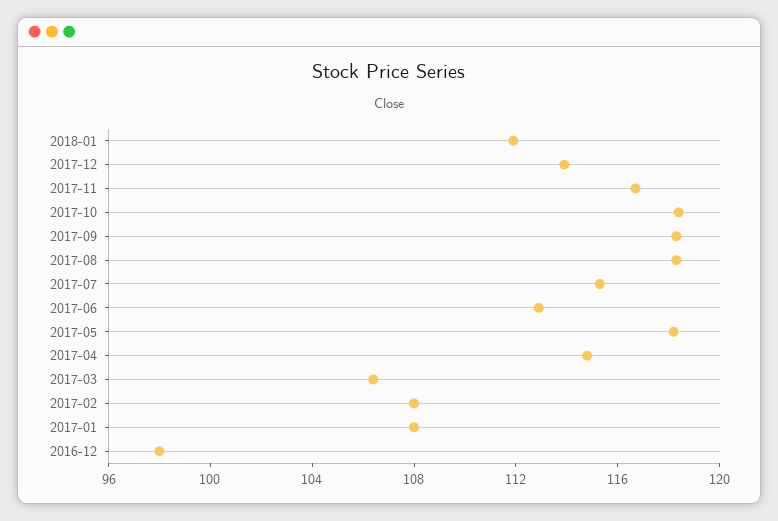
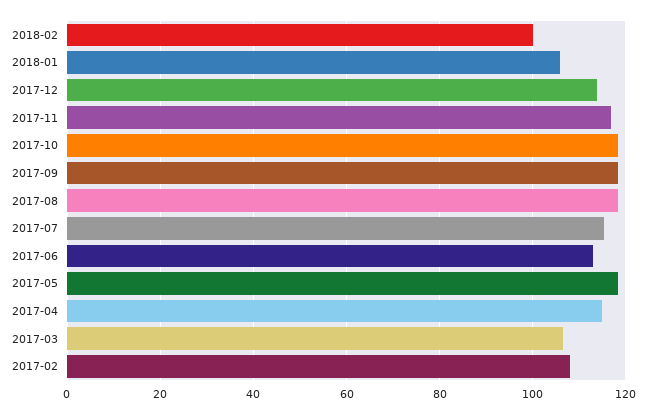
2018-01: 112 -> 106
2017-01: 108 -> none
2016-12: 98 -> none
2018-02: none -> 100

